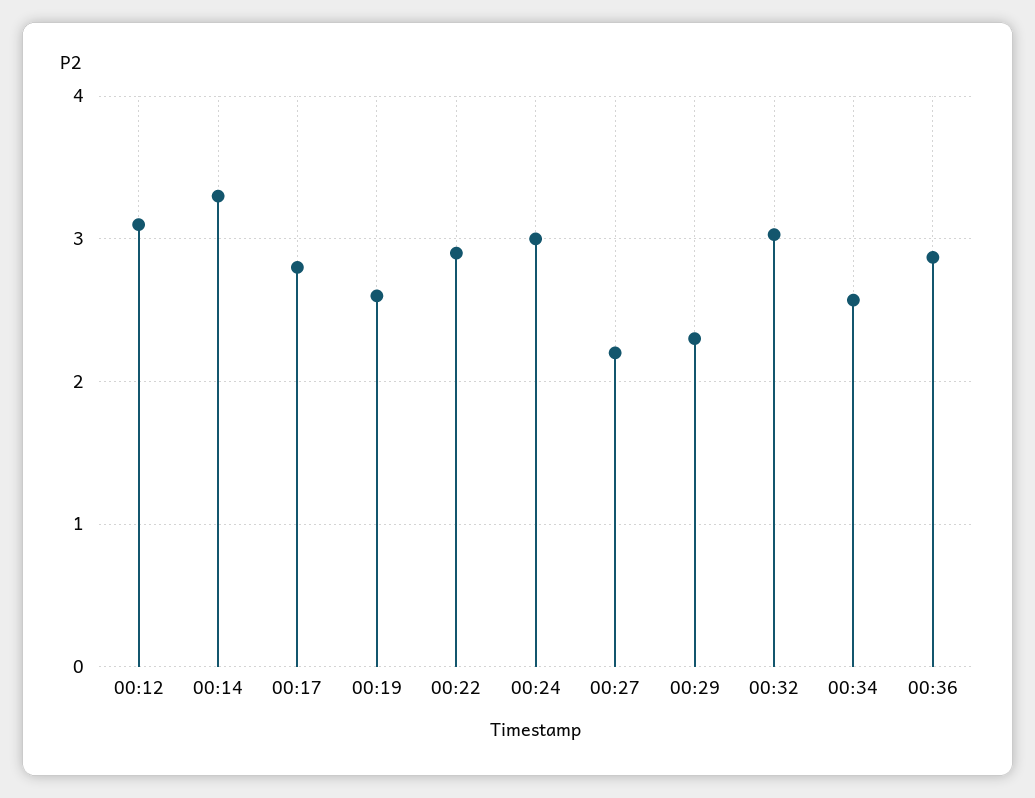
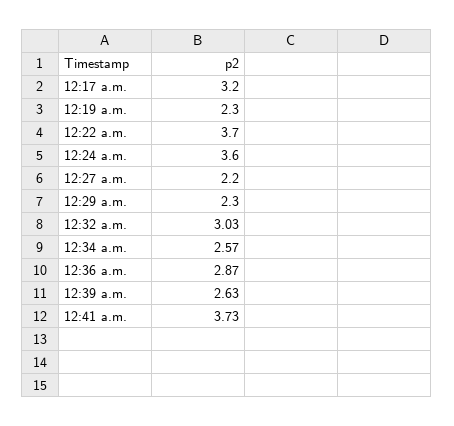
00:12: 3.1 -> none
00:14: 3.3 -> none
00:17: 2.8 -> 3.2
00:19: 2.6 -> 2.3
00:22: 2.9 -> 3.7
00:24: 3 -> 3.6
12:39 a.m.: none -> 2.63
12:41 a.m.: none -> 3.73

